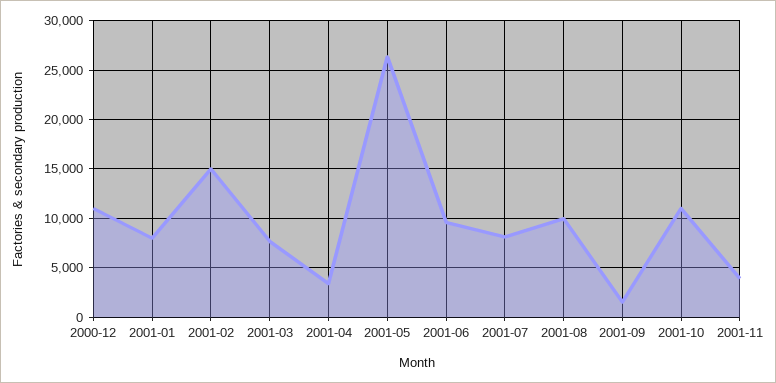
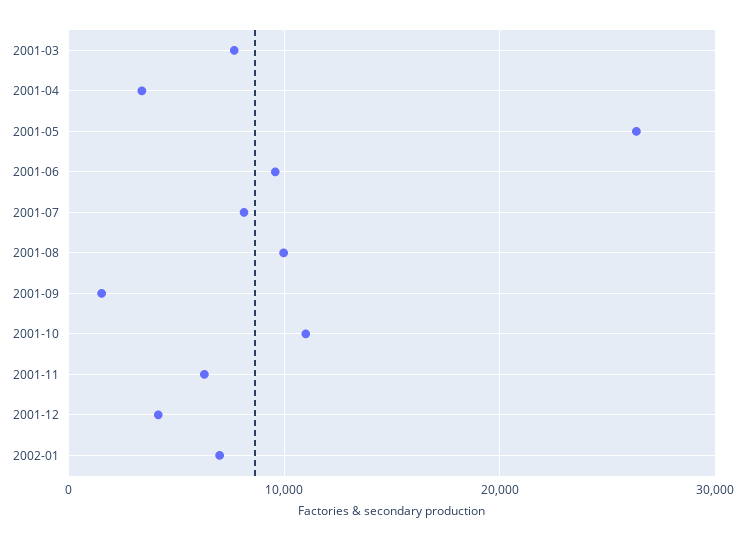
2000-12: 11000 -> none
2001-01: 8000 -> none
2001-02: 15000 -> none
2001-11: 4000 -> 6000
2001-12: none -> 4000
2002-01: none -> 7000

